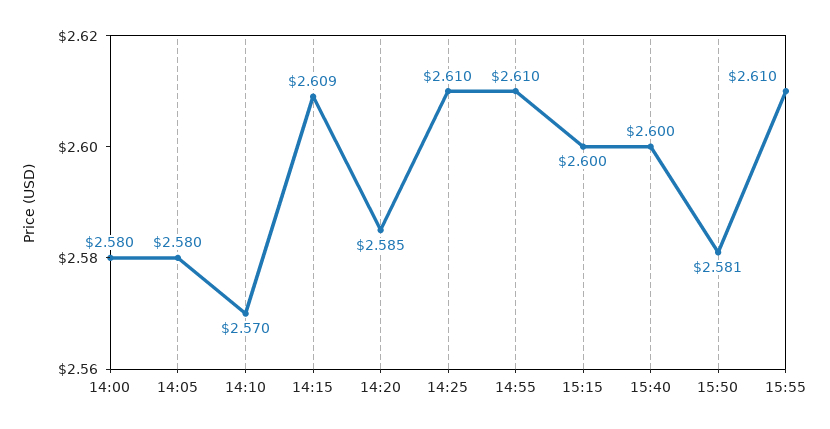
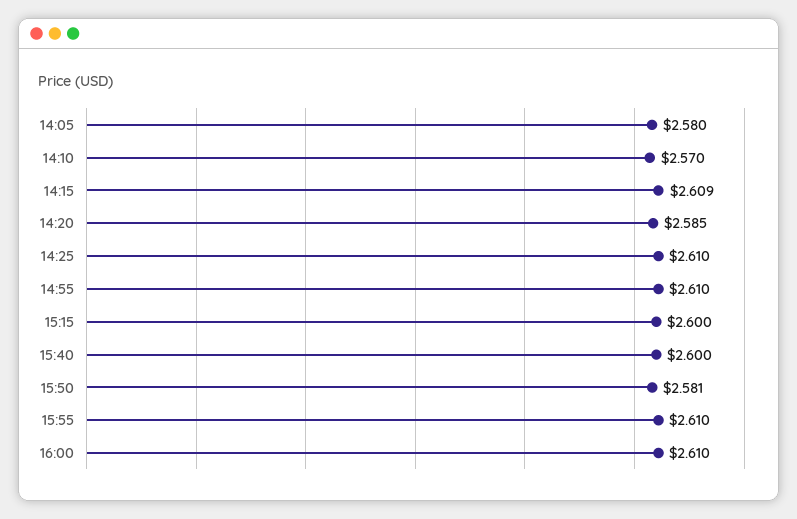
14:00: 2.58 -> none
16:00: none -> 2.61

